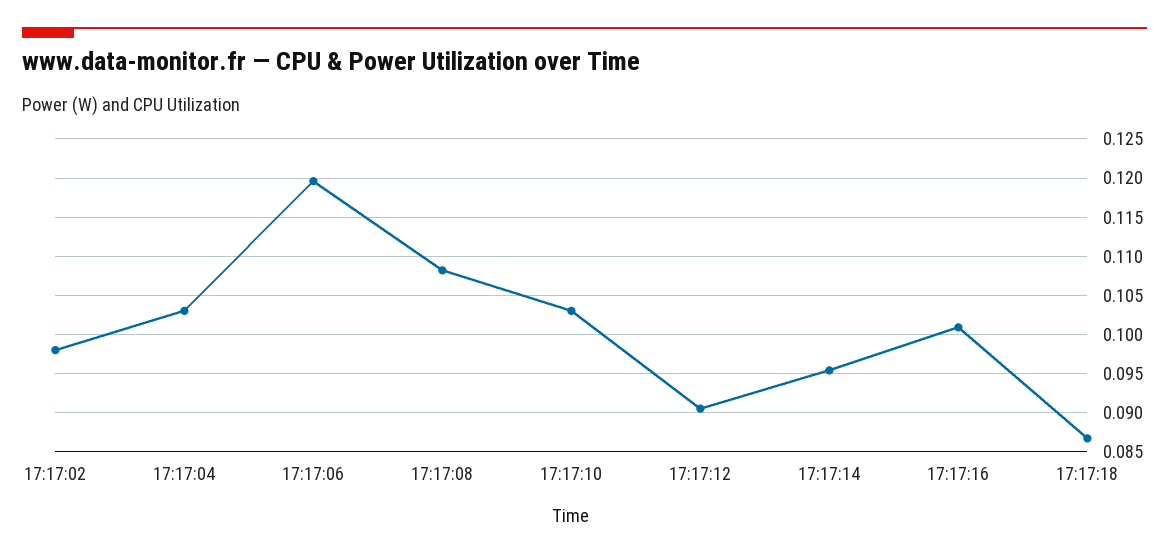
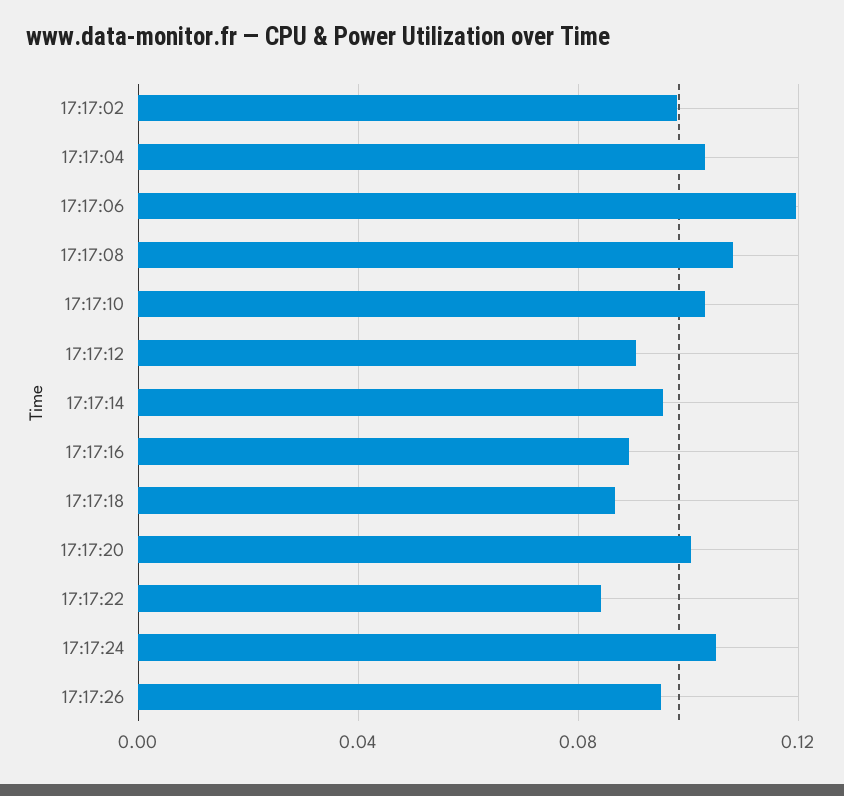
17:17:16: 0.101 -> 0.09
17:17:20: none -> 0.1
17:17:22: none -> 0.085
17:17:24: none -> 0.105
17:17:26: none -> 0.095

